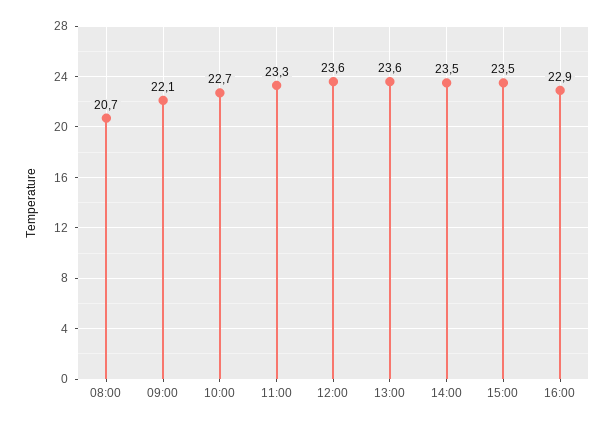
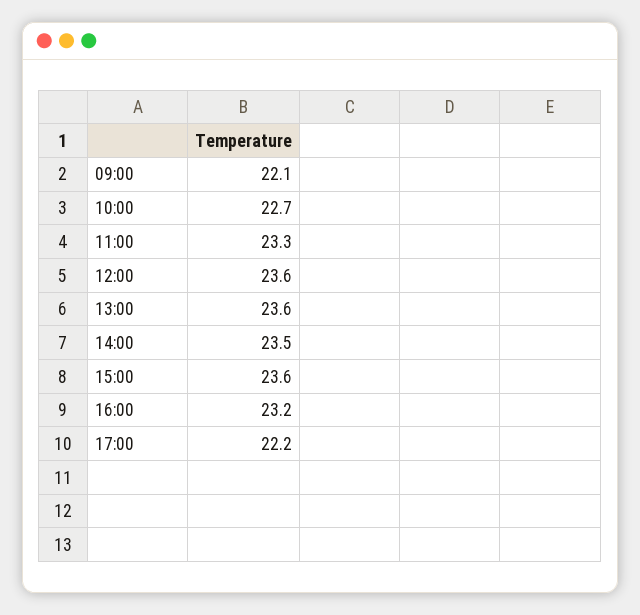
08:00: 20.7 -> none
15:00: 23.5 -> 23.6
16:00: 22.9 -> 23.2
17:00: none -> 22.2

